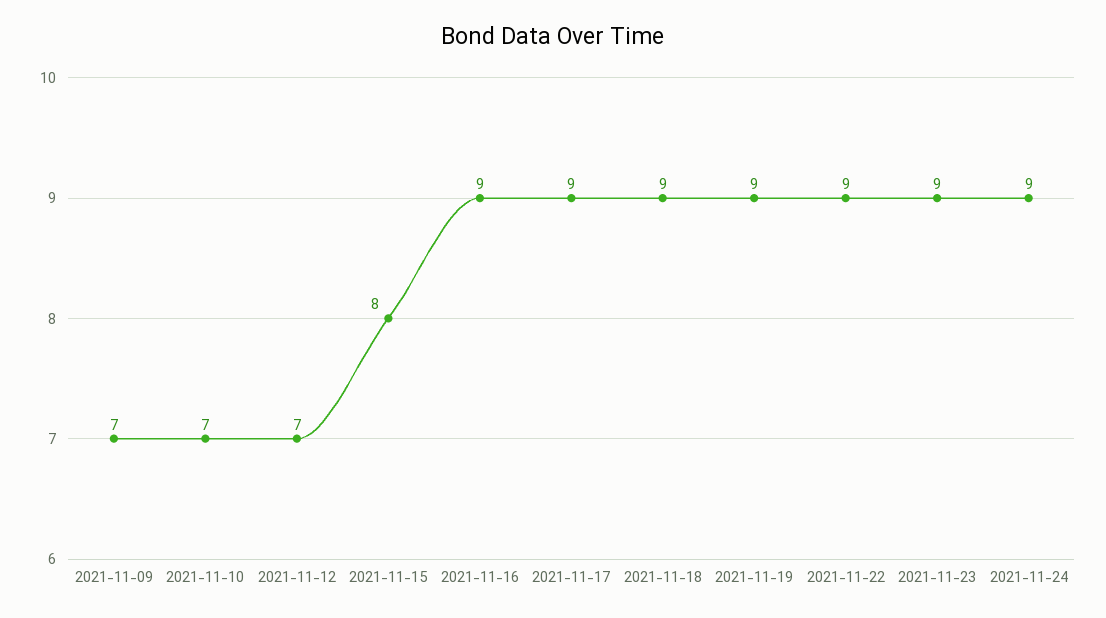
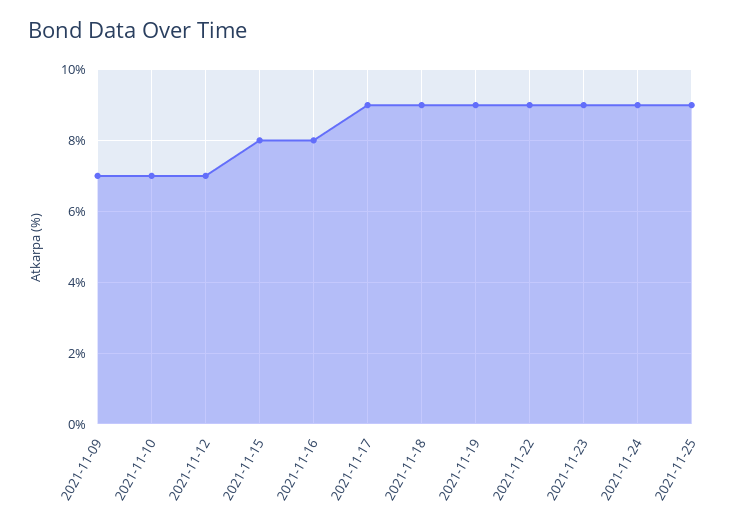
2021-11-16: 9 -> 8
2021-11-25: none -> 9

